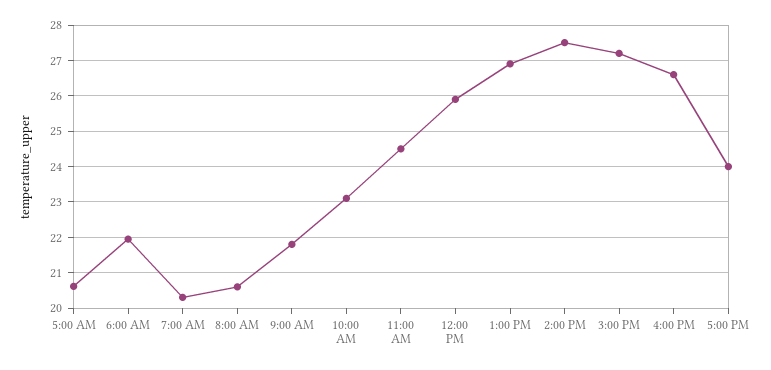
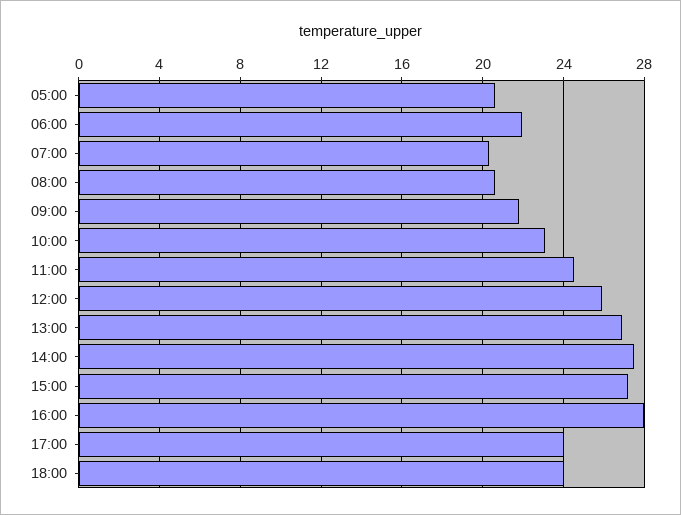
4:00 PM: 26.6 -> 28
18:00: none -> 24

